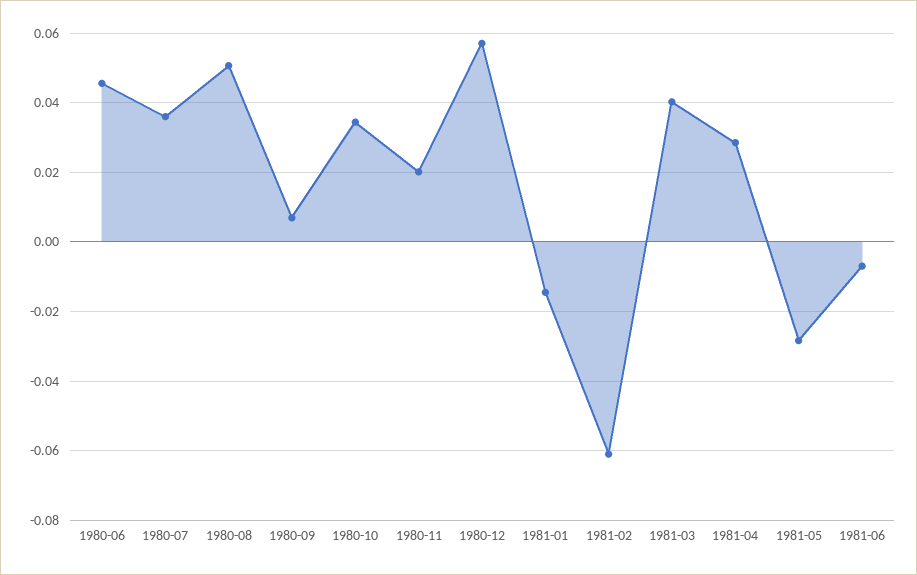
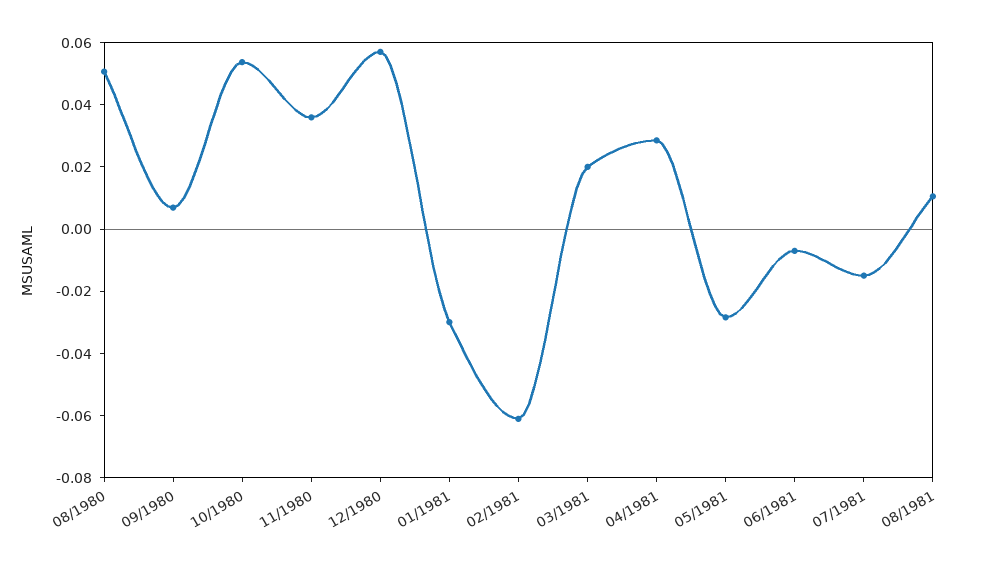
1980-06: 0.046 -> none
1980-07: 0.036 -> none
1980-10: 0.034 -> 0.055
1980-11: 0.02 -> 0.035
1981-01: -0.014 -> -0.03
1981-03: 0.04 -> 0.02
07/1981: none -> -0.015
08/1981: none -> 0.01

